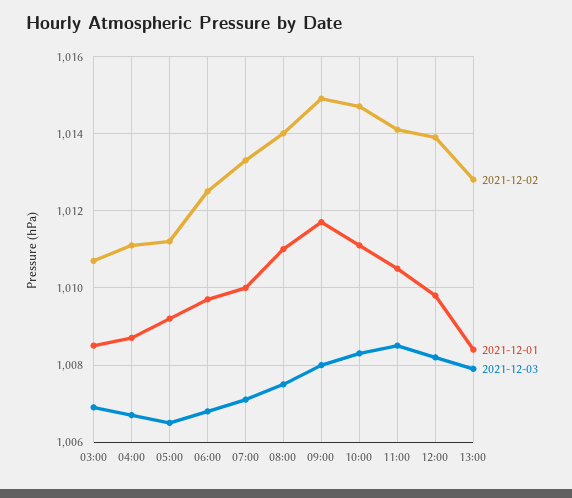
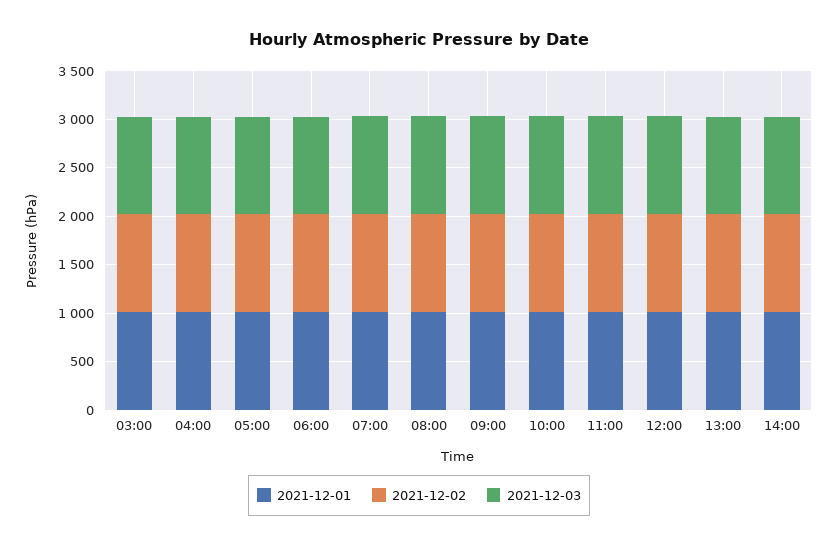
2021-12-01, 14:00: none -> 1000
2021-12-02, 14:00: none -> 1000
2021-12-03, 14:00: none -> 1000

